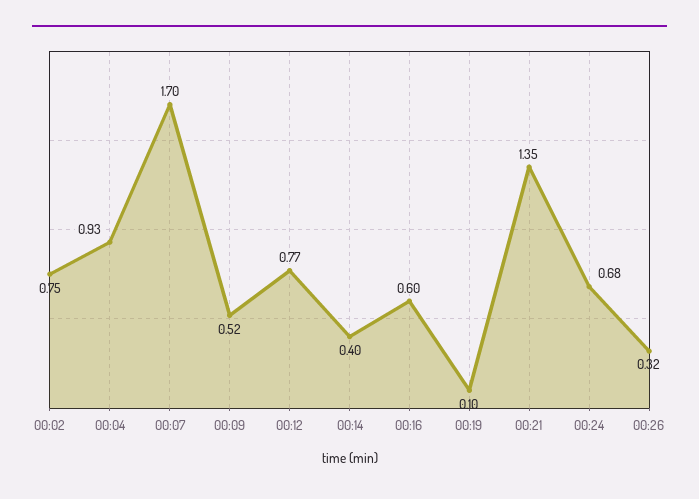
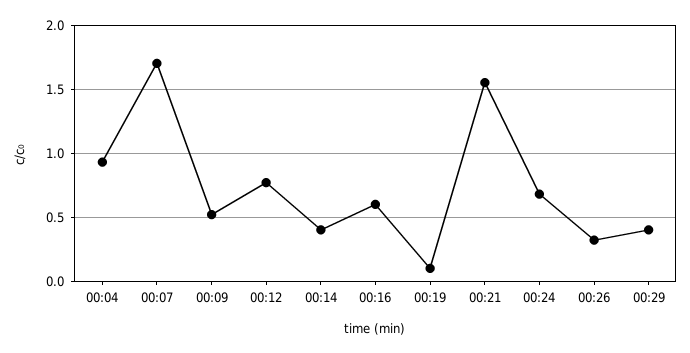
00:02: 0.75 -> none
00:21: 1.35 -> 1.55
00:29: none -> 0.4

